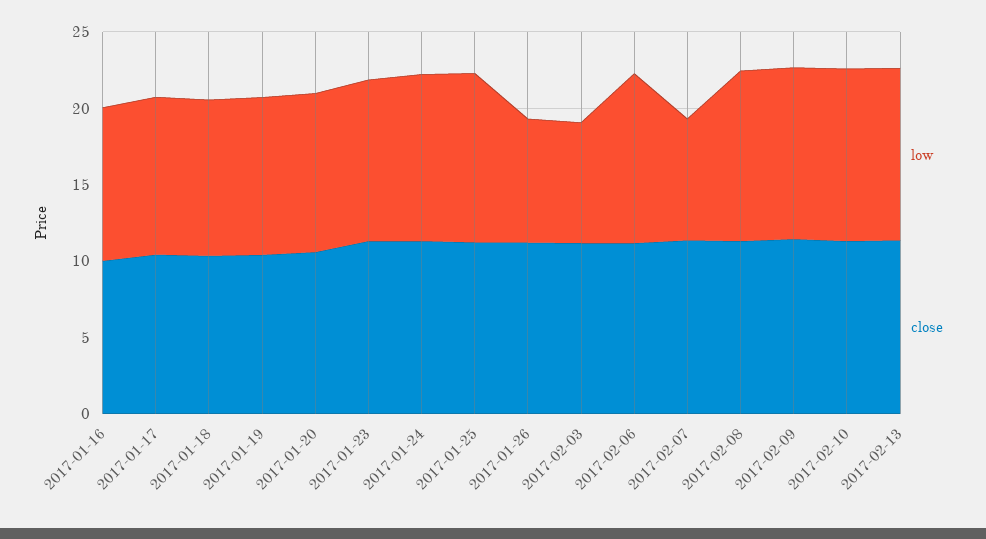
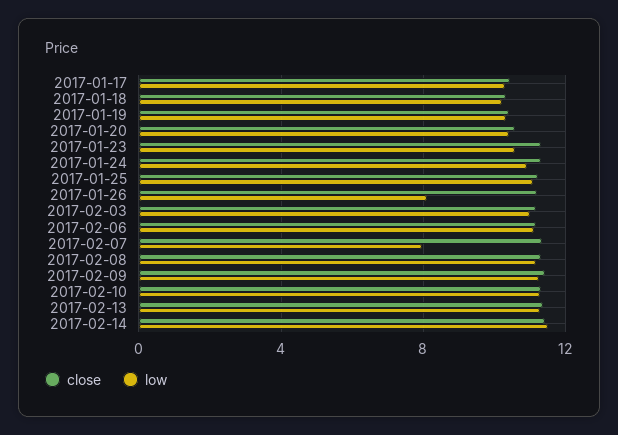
low, 2017-01-16: 10 -> none
close, 2017-01-16: 10 -> none
low, 2017-02-03: 8 -> 11
close, 2017-02-14: none -> 11.5
low, 2017-02-14: none -> 11.5

